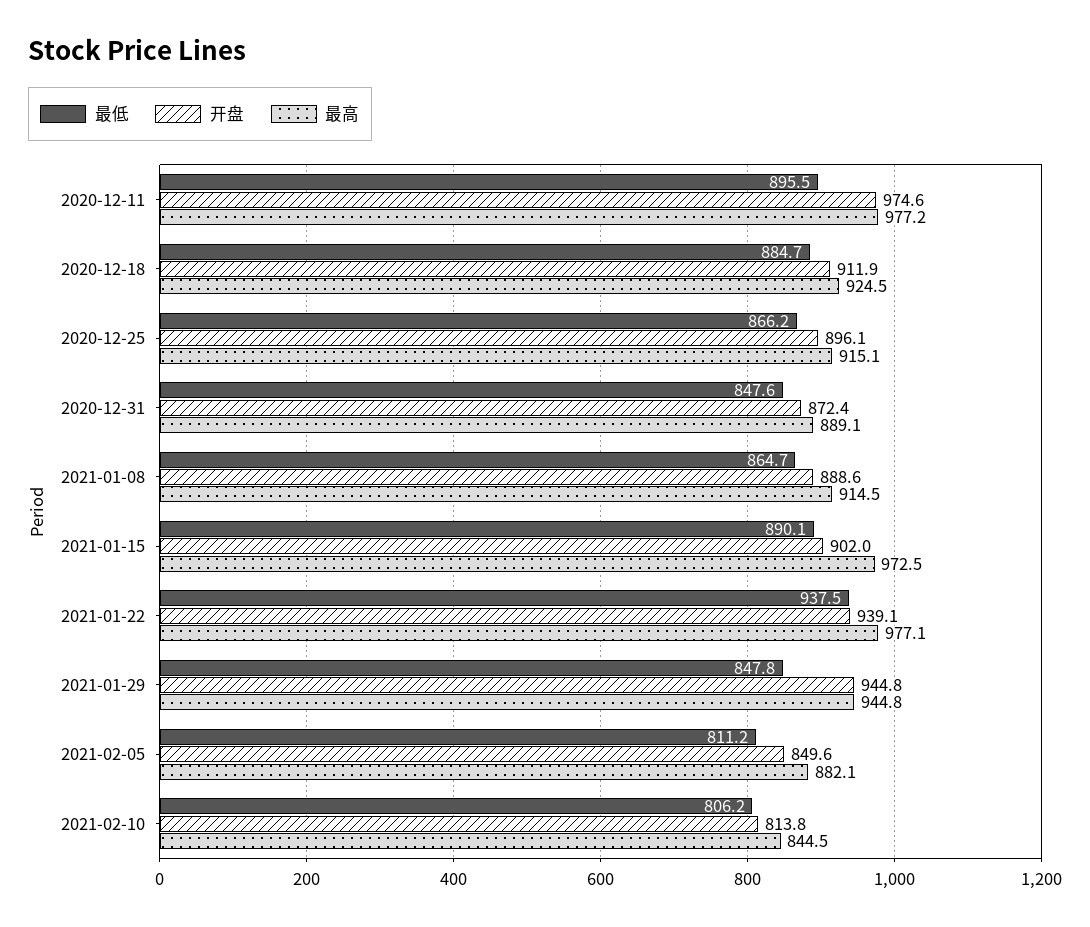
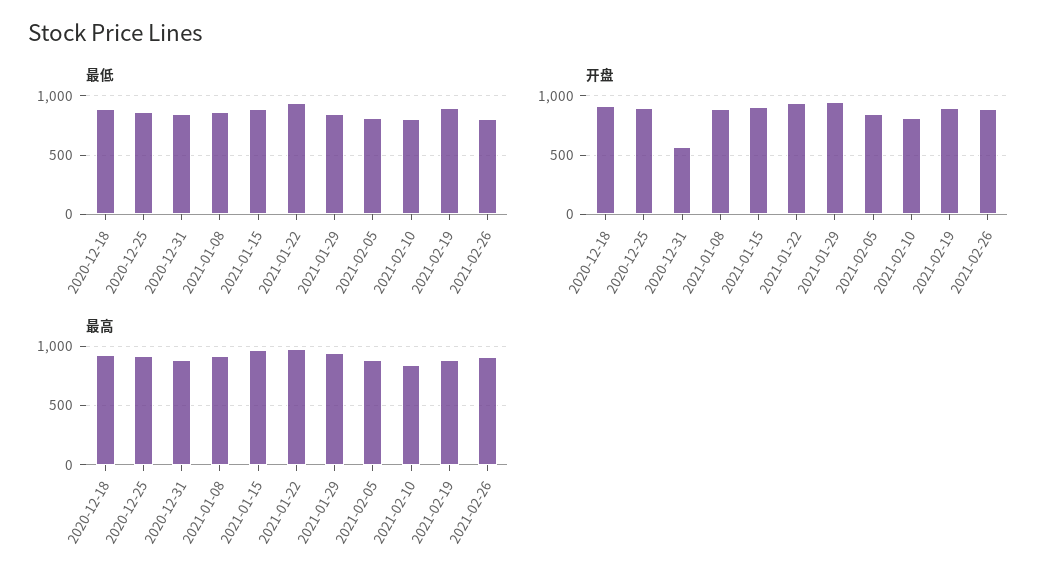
最低, 2020-12-11: 895.5 -> none
开盘, 2020-12-11: 974.6 -> none
最高, 2020-12-11: 977.2 -> none
开盘, 2020-12-31: 872.4 -> 600
最低, 2021-02-19: none -> 900
最低, 2021-02-26: none -> 800
开盘, 2021-02-19: none -> 900
开盘, 2021-02-26: none -> 900
最高, 2021-02-19: none -> 900
最高, 2021-02-26: none -> 900

